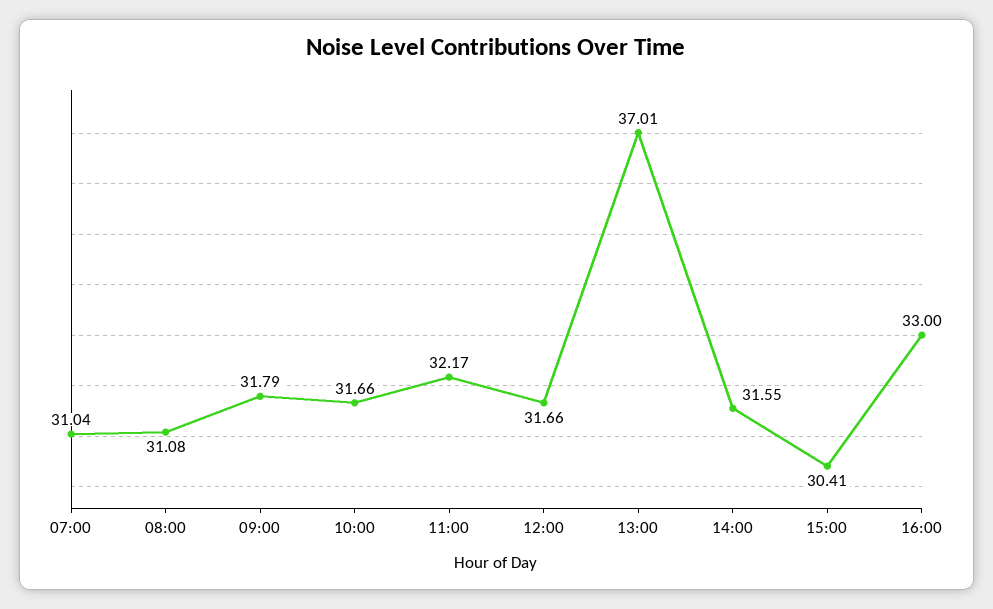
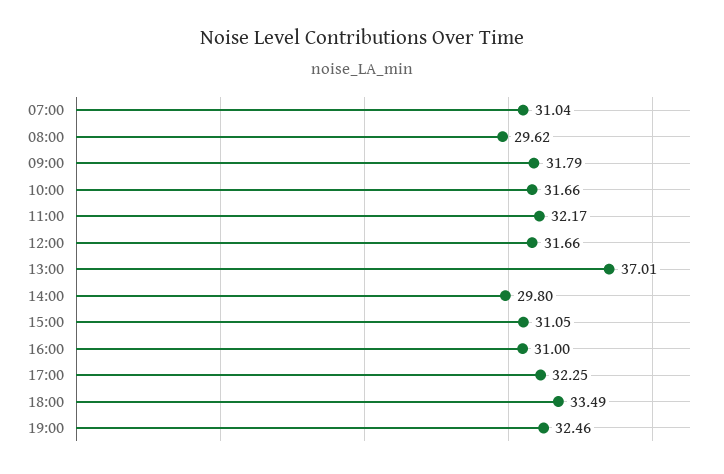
08:00: 31.08 -> 29.62
14:00: 31.55 -> 29.8
15:00: 30.41 -> 31.05
16:00: 33 -> 31
17:00: none -> 32.25
18:00: none -> 33.49
19:00: none -> 32.46

